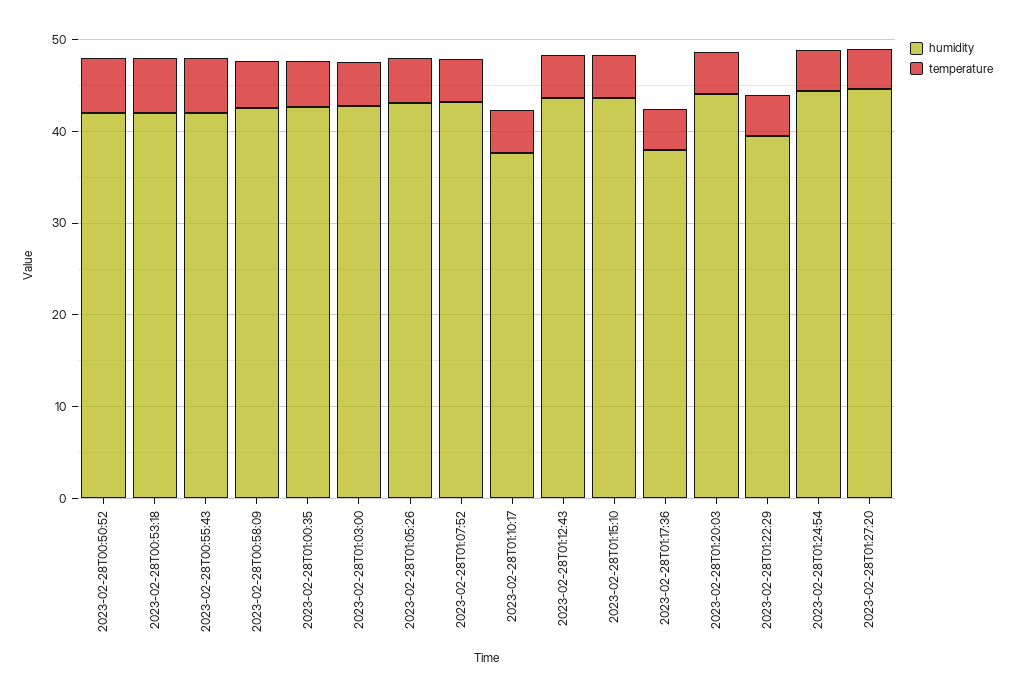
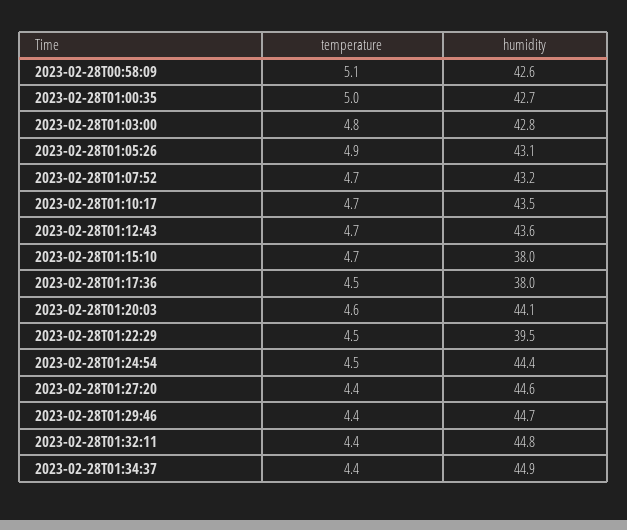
humidity, 2023-02-28T00:50:52: 42 -> none
temperature, 2023-02-28T00:50:52: 6 -> none
humidity, 2023-02-28T00:53:18: 42 -> none
temperature, 2023-02-28T00:53:18: 6 -> none
humidity, 2023-02-28T00:55:43: 42 -> none
temperature, 2023-02-28T00:55:43: 6 -> none
humidity, 2023-02-28T01:10:17: 38 -> 43.5
humidity, 2023-02-28T01:15:10: 44 -> 38
temperature, 2023-02-28T01:29:46: none -> 4.4
humidity, 2023-02-28T01:29:46: none -> 44.7
temperature, 2023-02-28T01:32:11: none -> 4.4
humidity, 2023-02-28T01:32:11: none -> 44.8
temperature, 2023-02-28T01:34:37: none -> 4.4
humidity, 2023-02-28T01:34:37: none -> 44.9

